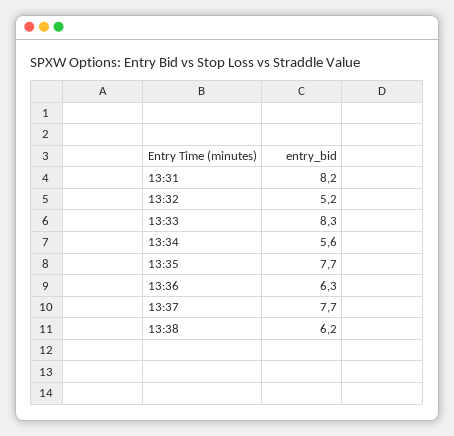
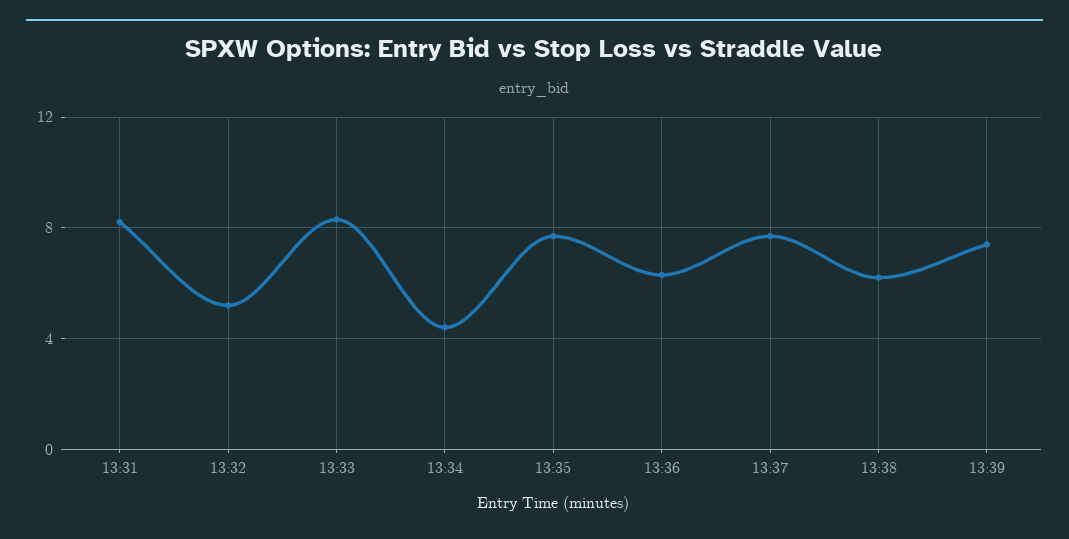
13:34: 5.6 -> 4.5
13:39: none -> 7.5

